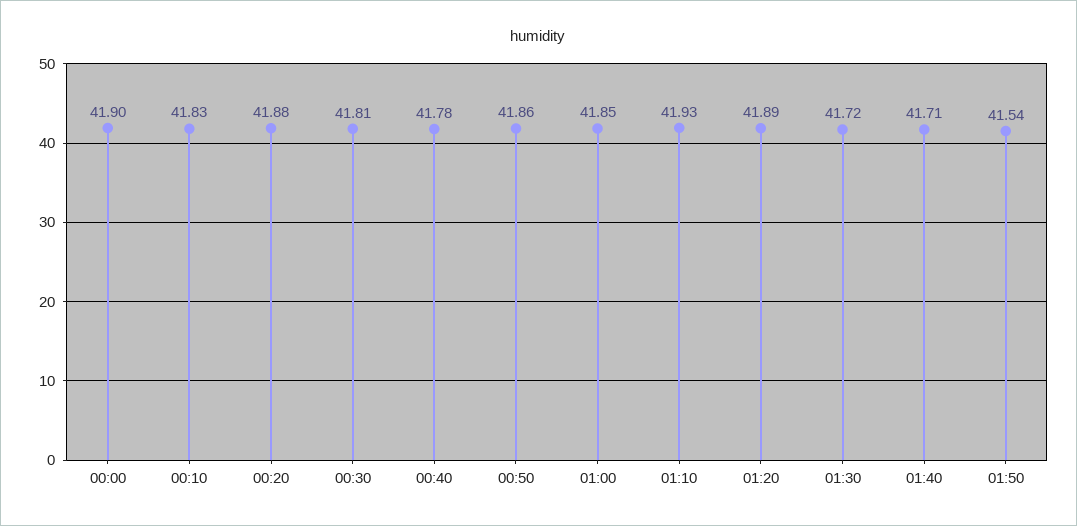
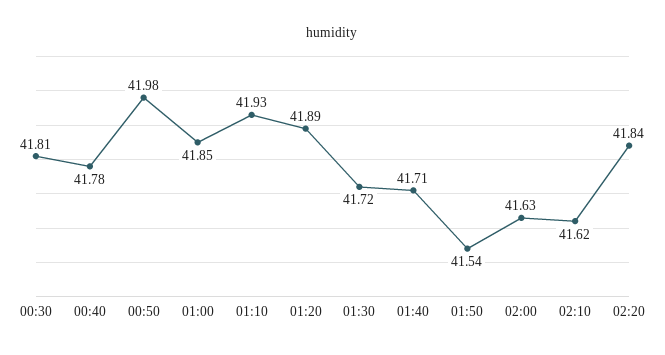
00:00: 41.9 -> none
00:10: 41.83 -> none
00:20: 41.88 -> none
00:50: 41.86 -> 41.98
02:00: none -> 41.63
02:10: none -> 41.62
02:20: none -> 41.84

